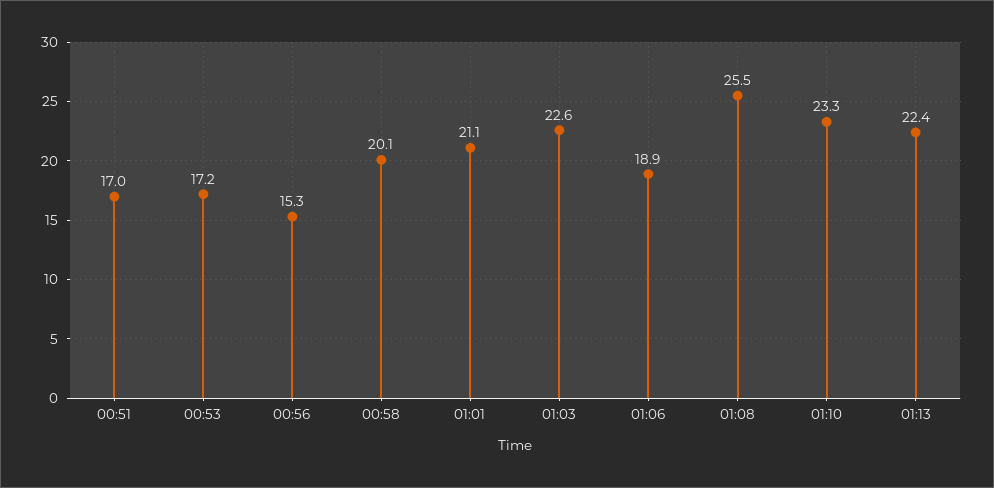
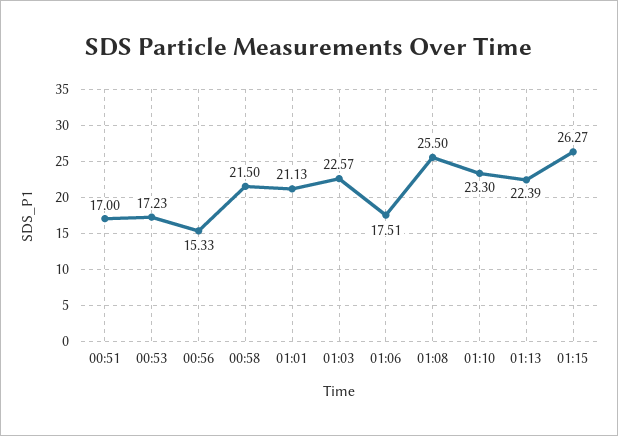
00:58: 20.1 -> 21.5
01:06: 18.9 -> 17.51
01:15: none -> 26.27

